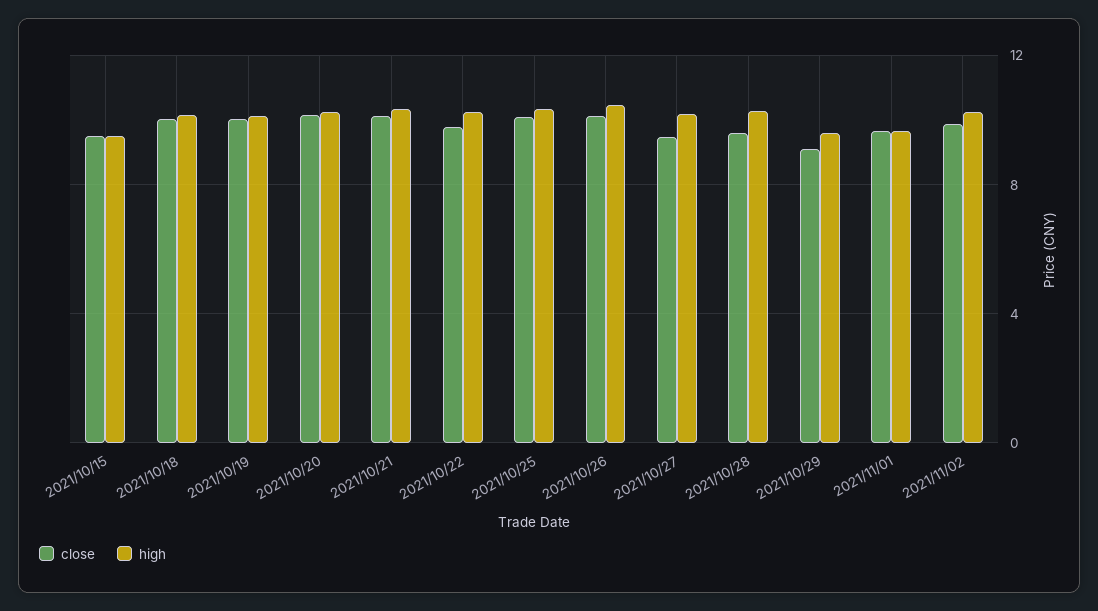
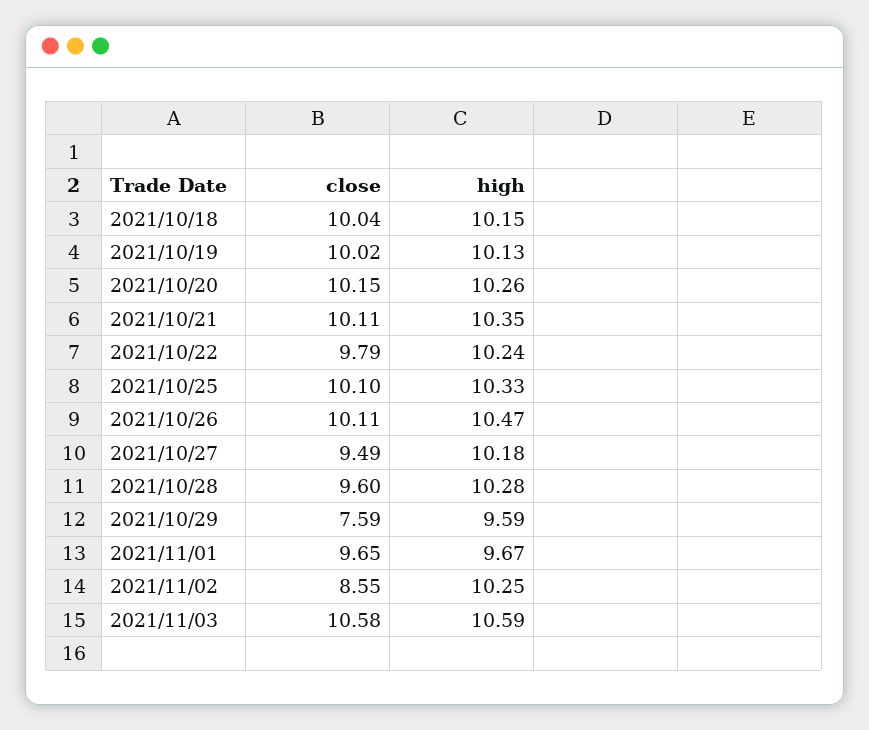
close, 2021/10/15: 9.5 -> none
high, 2021/10/15: 9.5 -> none
close, 2021/10/29: 9 -> 7.59
close, 2021/11/02: 10 -> 8.55
close, 2021/11/03: none -> 10.58
high, 2021/11/03: none -> 10.59

